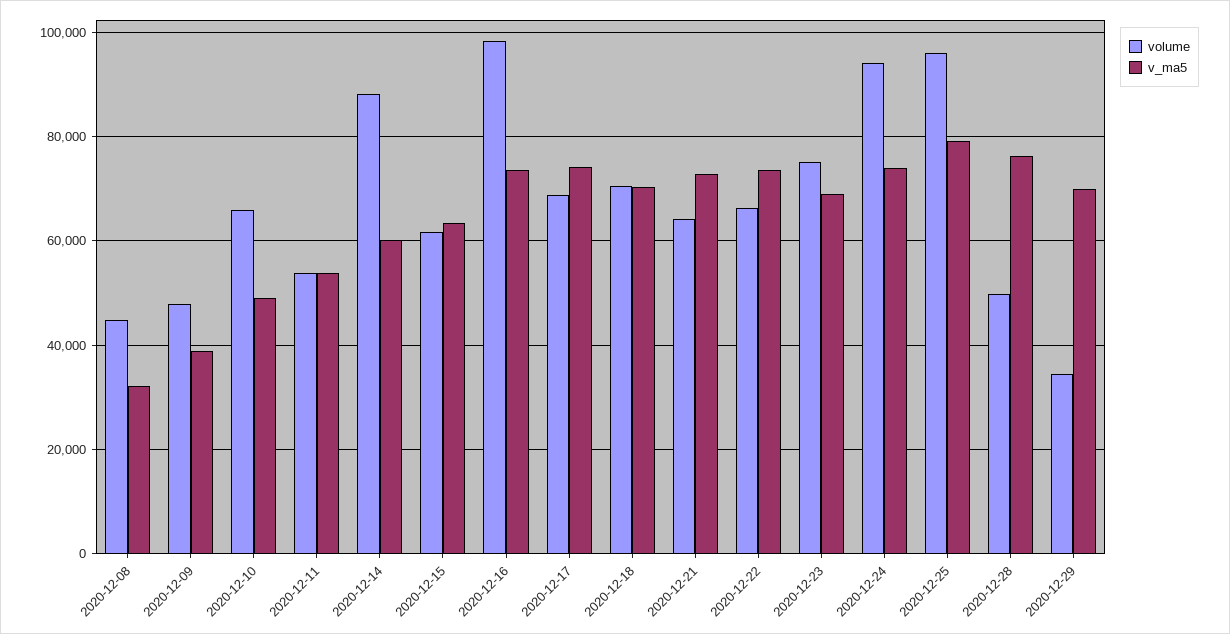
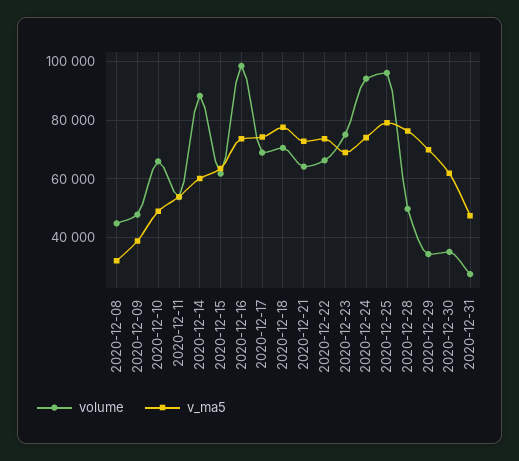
v_ma5, 2020-12-18: 70000 -> 77500
volume, 2020-12-30: none -> 35000
v_ma5, 2020-12-30: none -> 62500
volume, 2020-12-31: none -> 27500
v_ma5, 2020-12-31: none -> 47500

